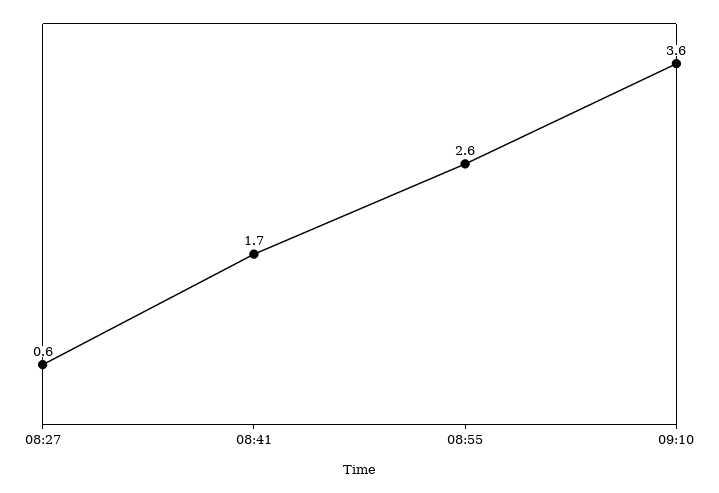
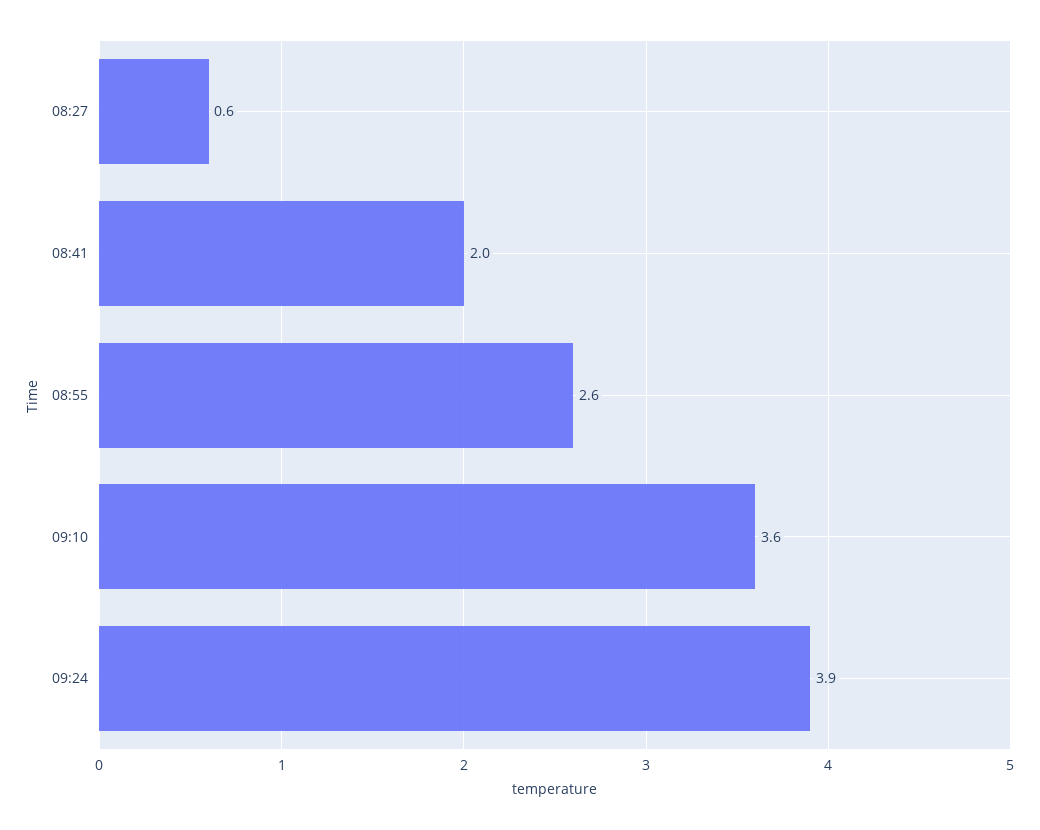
08:41: 1.7 -> 2
09:24: none -> 3.9

